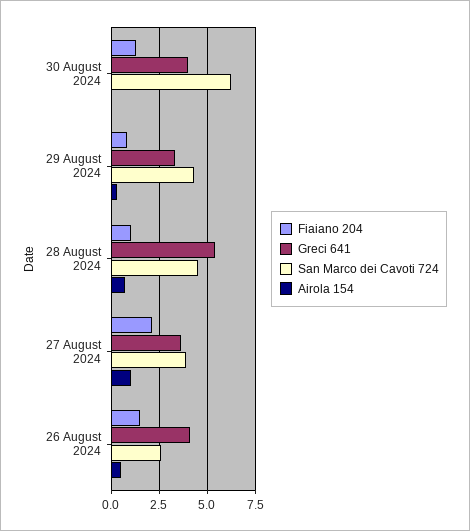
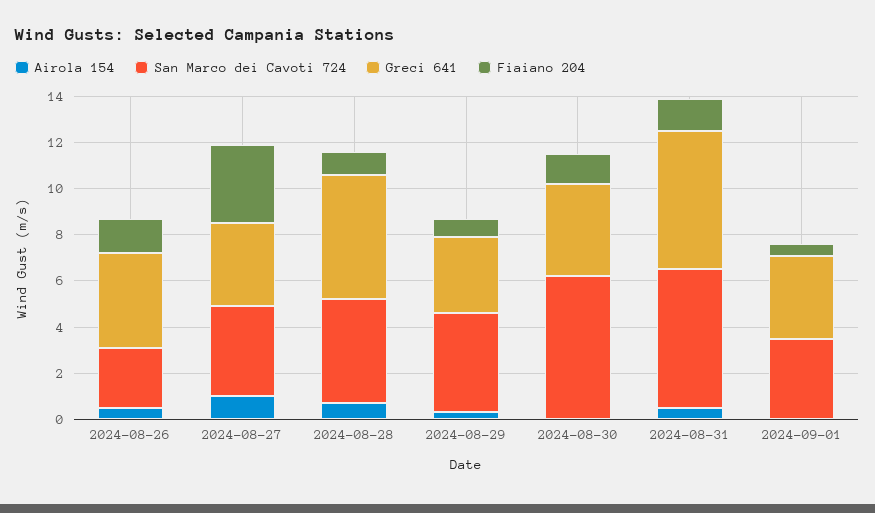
Fiaiano 204, 27 August 2024: 2 -> 3.5
Airola 154, 2024-08-31: none -> 0.5
San Marco dei Cavoti 724, 2024-08-31: none -> 6
Greci 641, 2024-08-31: none -> 6
Fiaiano 204, 2024-08-31: none -> 1.5
Airola 154, 2024-09-01: none -> 0
San Marco dei Cavoti 724, 2024-09-01: none -> 3.5
Greci 641, 2024-09-01: none -> 3.5
Fiaiano 204, 2024-09-01: none -> 0.5

